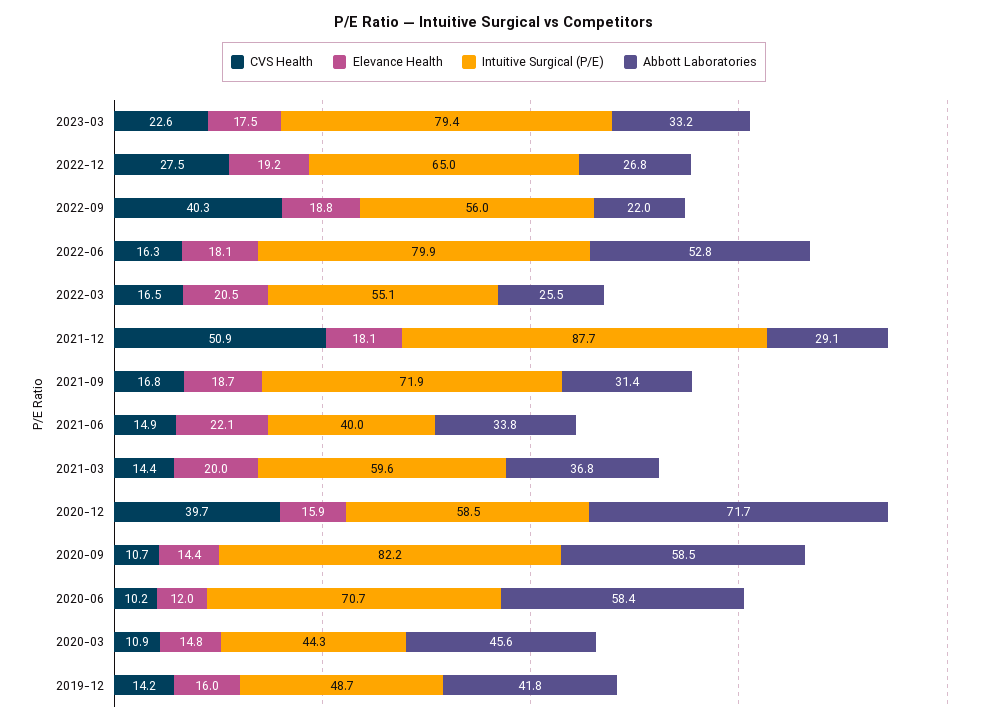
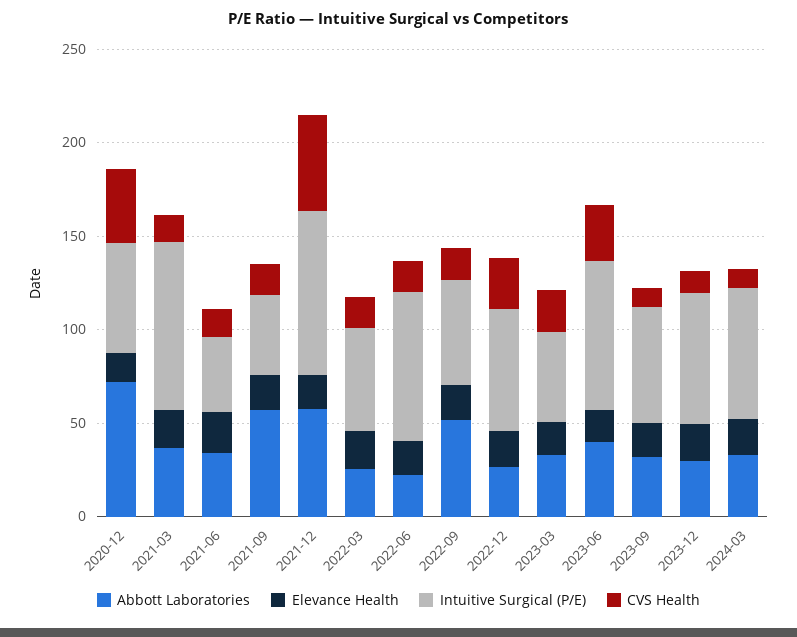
Intuitive Surgical (P/E), 2023-03: 79.4 -> 50
CVS Health, 2022-09: 40.3 -> 20
Abbott Laboratories, 2022-09: 22 -> 50
Abbott Laboratories, 2022-06: 52.8 -> 20
Abbott Laboratories, 2021-12: 29.1 -> 60
Intuitive Surgical (P/E), 2021-09: 71.9 -> 40
Abbott Laboratories, 2021-09: 31.4 -> 60
Intuitive Surgical (P/E), 2021-03: 59.6 -> 90
CVS Health, 2020-09: 10.7 -> none
Elevance Health, 2020-09: 14.4 -> none
Intuitive Surgical (P/E), 2020-09: 82.2 -> none
Abbott Laboratories, 2020-09: 58.5 -> none
CVS Health, 2020-06: 10.2 -> none
Elevance Health, 2020-06: 12 -> none
Intuitive Surgical (P/E), 2020-06: 70.7 -> none
Abbott Laboratories, 2020-06: 58.4 -> none
CVS Health, 2020-03: 10.9 -> none
Elevance Health, 2020-03: 14.8 -> none
Intuitive Surgical (P/E), 2020-03: 44.3 -> none
Abbott Laboratories, 2020-03: 45.6 -> none
CVS Health, 2019-12: 14.2 -> none
Elevance Health, 2019-12: 16 -> none
Intuitive Surgical (P/E), 2019-12: 48.7 -> none
Abbott Laboratories, 2019-12: 41.8 -> none
Abbott Laboratories, 2023-06: none -> 40
Elevance Health, 2023-06: none -> 20
Intuitive Surgical (P/E), 2023-06: none -> 80
CVS Health, 2023-06: none -> 30
Abbott Laboratories, 2023-09: none -> 30
Elevance Health, 2023-09: none -> 20
Intuitive Surgical (P/E), 2023-09: none -> 60
CVS Health, 2023-09: none -> 10
Abbott Laboratories, 2023-12: none -> 30
Elevance Health, 2023-12: none -> 20
Intuitive Surgical (P/E), 2023-12: none -> 70
CVS Health, 2023-12: none -> 10
Abbott Laboratories, 2024-03: none -> 30
Elevance Health, 2024-03: none -> 20
Intuitive Surgical (P/E), 2024-03: none -> 70
CVS Health, 2024-03: none -> 10

